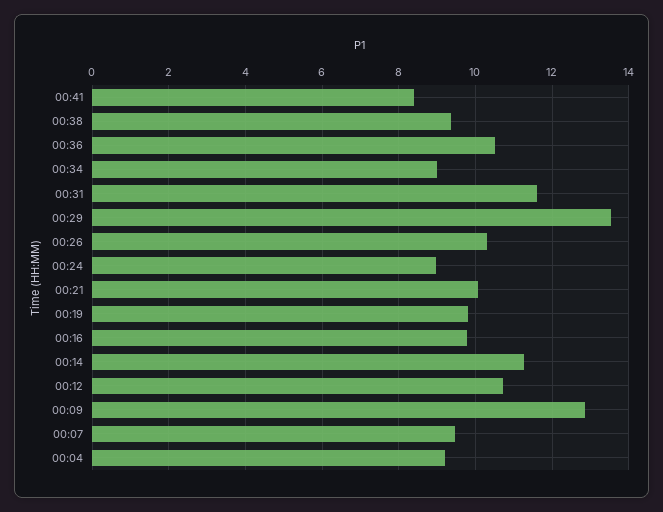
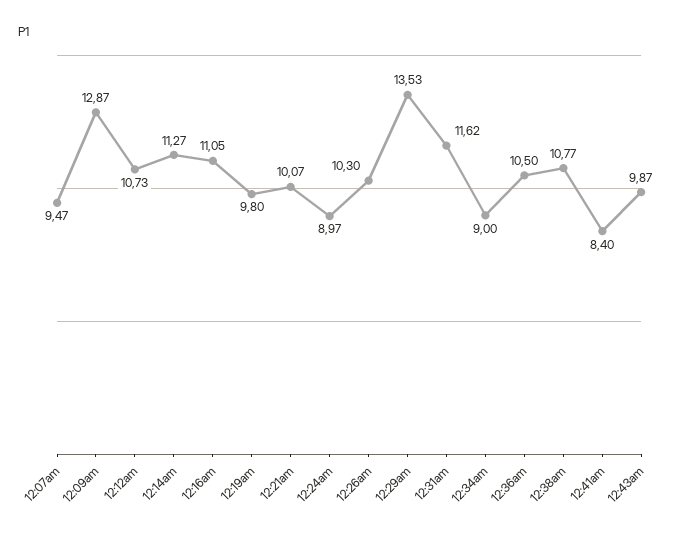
00:38: 9.4 -> 10.77
00:16: 9.8 -> 11.05
00:04: 9.2 -> none
12:43am: none -> 9.87

